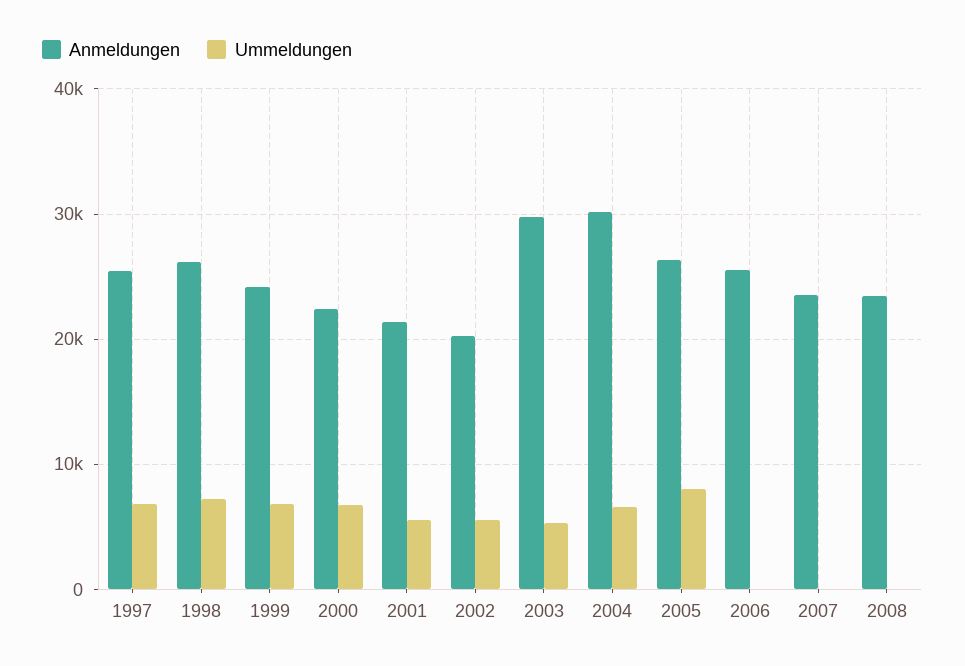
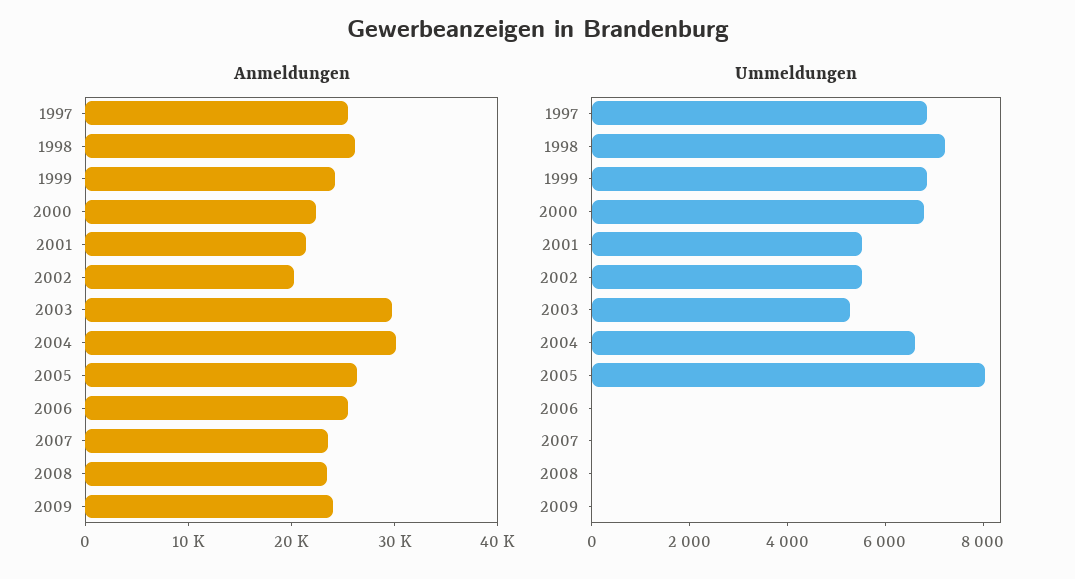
Anmeldungen, 2009: none -> 24000
Ummeldungen, 2009: none -> 0

